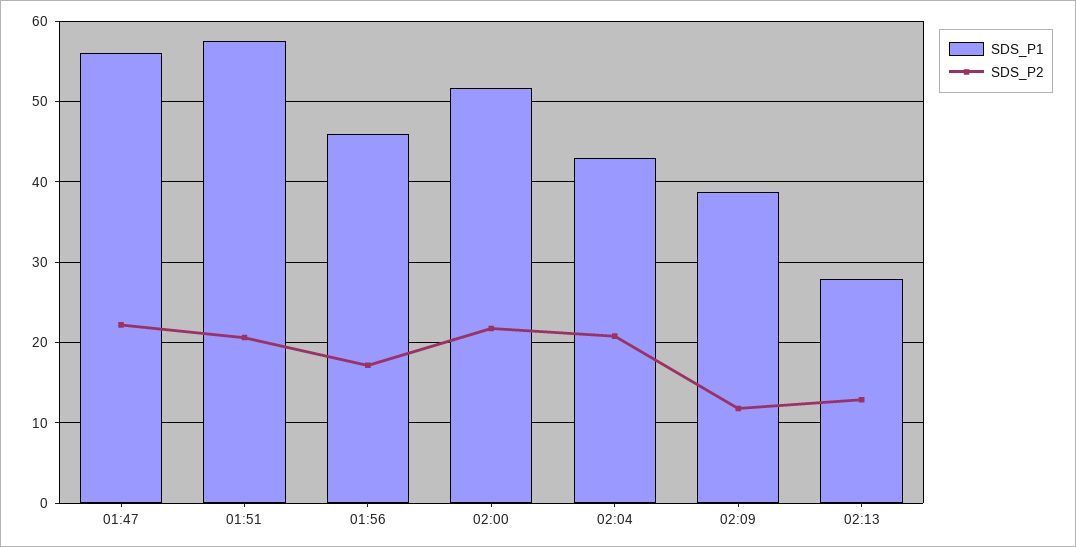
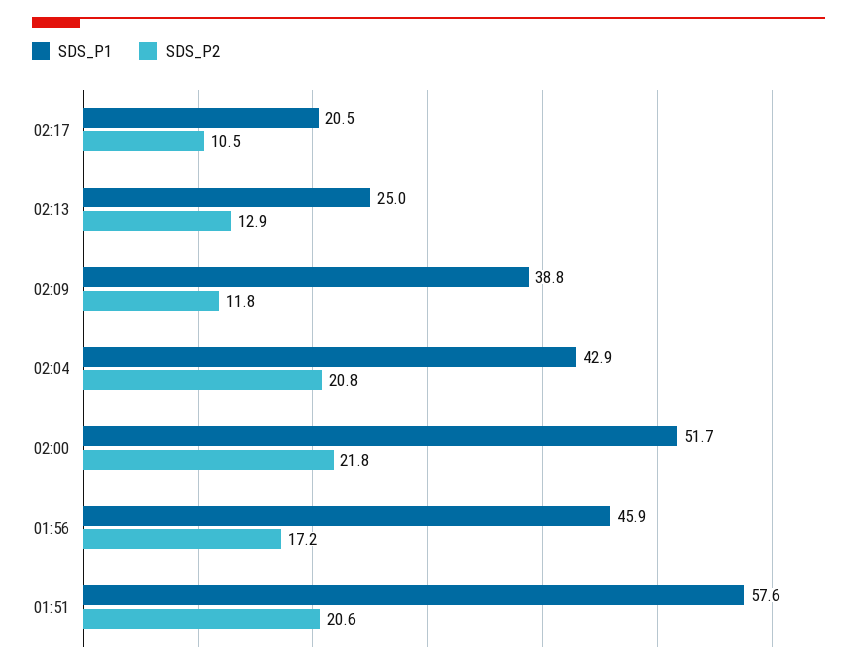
SDS_P1, 01:47: 56 -> none
SDS_P2, 01:47: 22 -> none
SDS_P1, 02:13: 28 -> 25
SDS_P1, 02:17: none -> 20.5
SDS_P2, 02:17: none -> 10.5

